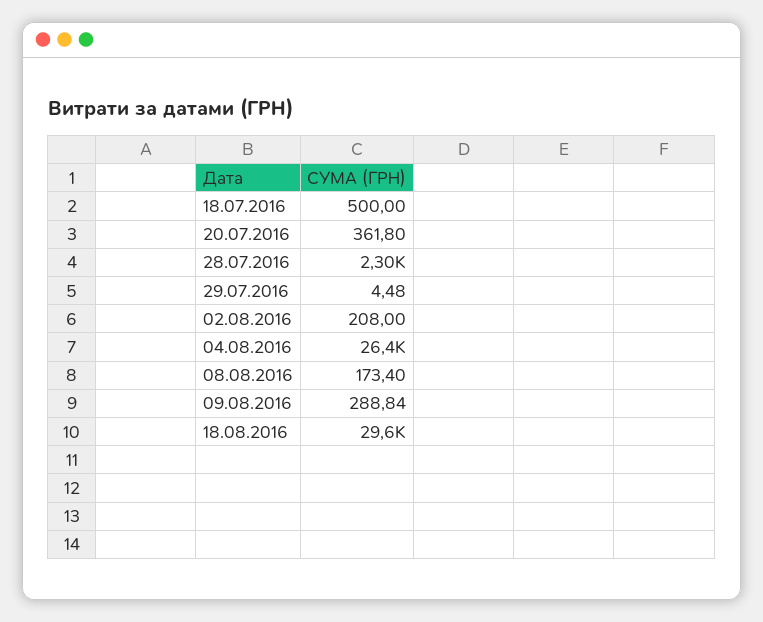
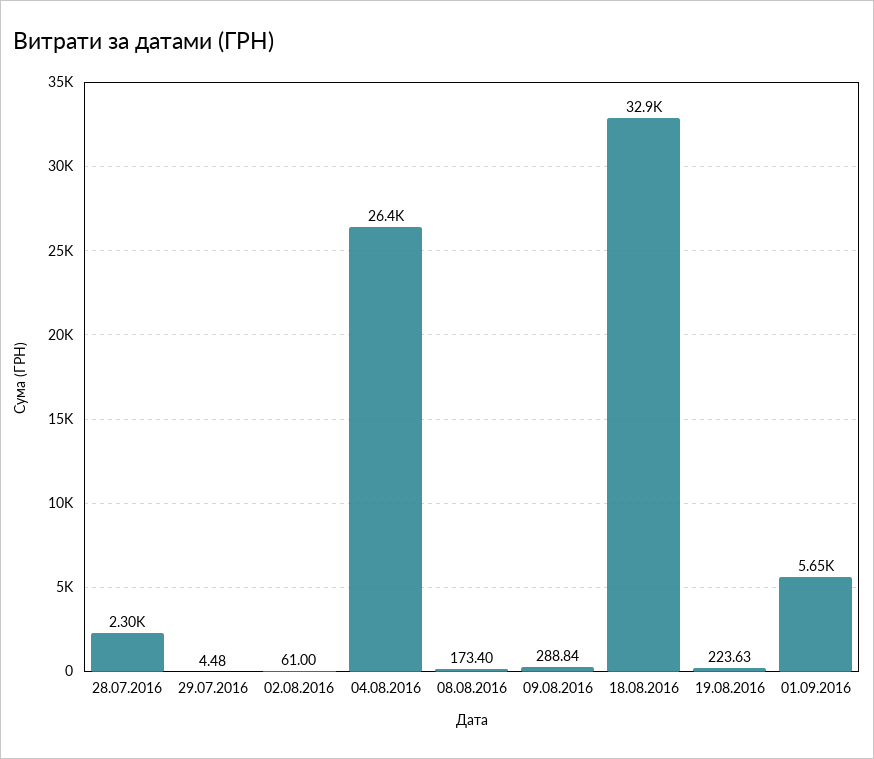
18.07.2016: 500 -> none
20.07.2016: 361.8 -> none
02.08.2016: 208 -> 61
18.08.2016: 29600 -> 32900
19.08.2016: none -> 223.63
01.09.2016: none -> 5650

